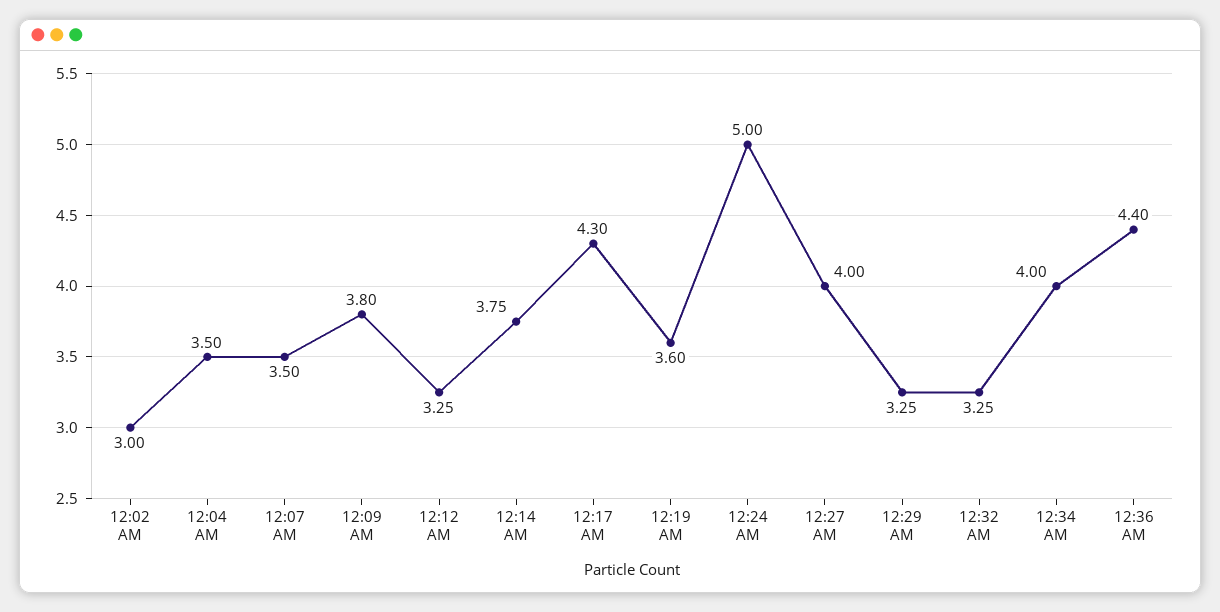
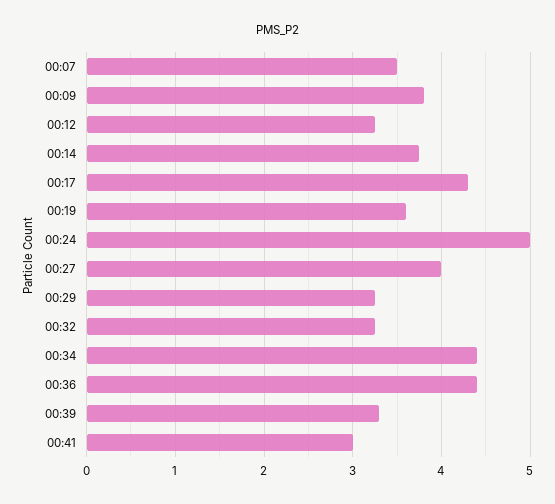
12:02 AM: 3 -> none
12:04 AM: 3.5 -> none
12:34 AM: 4 -> 4.4
00:39: none -> 3.3
00:41: none -> 3

